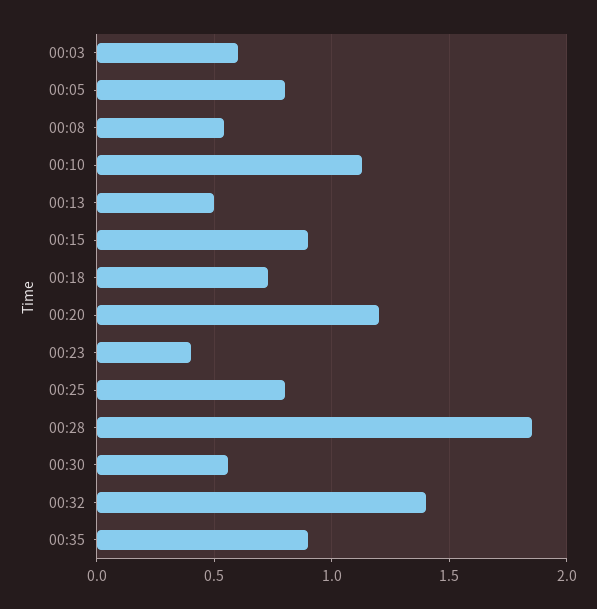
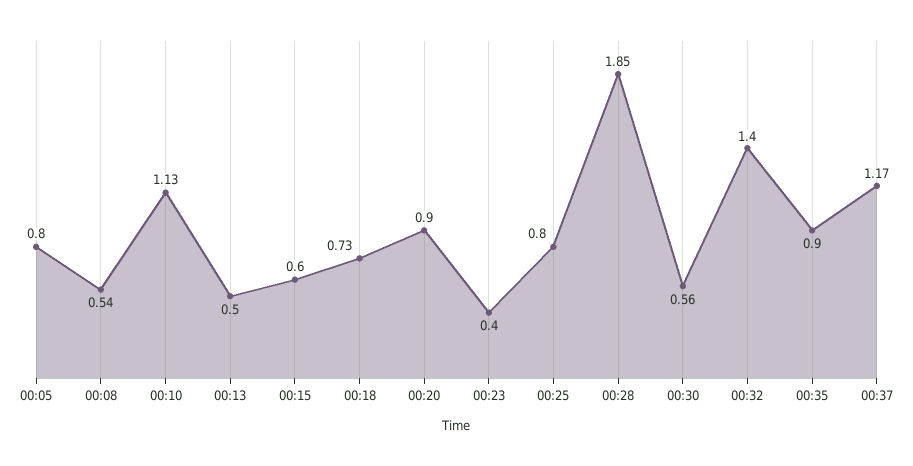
00:03: 0.6 -> none
00:15: 0.9 -> 0.6
00:20: 1.2 -> 0.9
00:37: none -> 1.17

